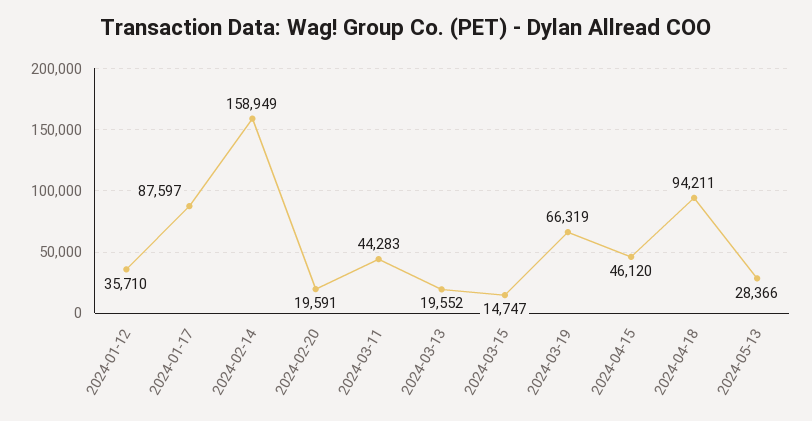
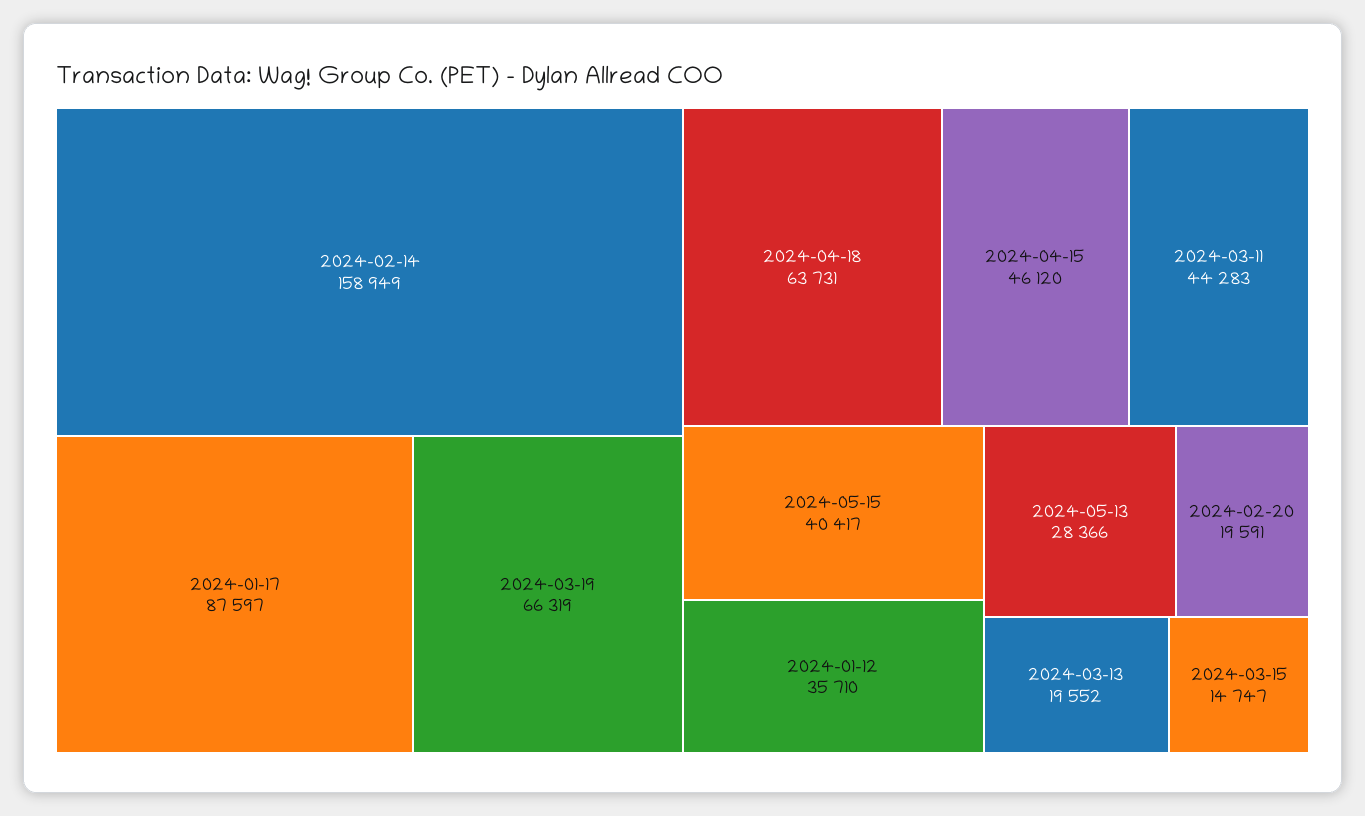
2024-04-18: 94211 -> 63731
2024-05-15: none -> 40417

